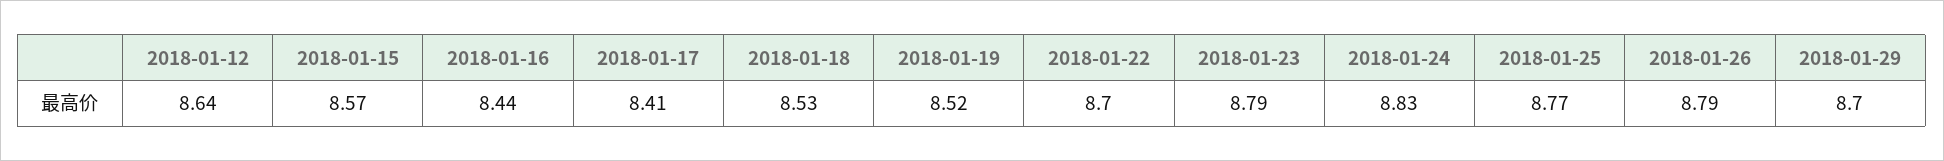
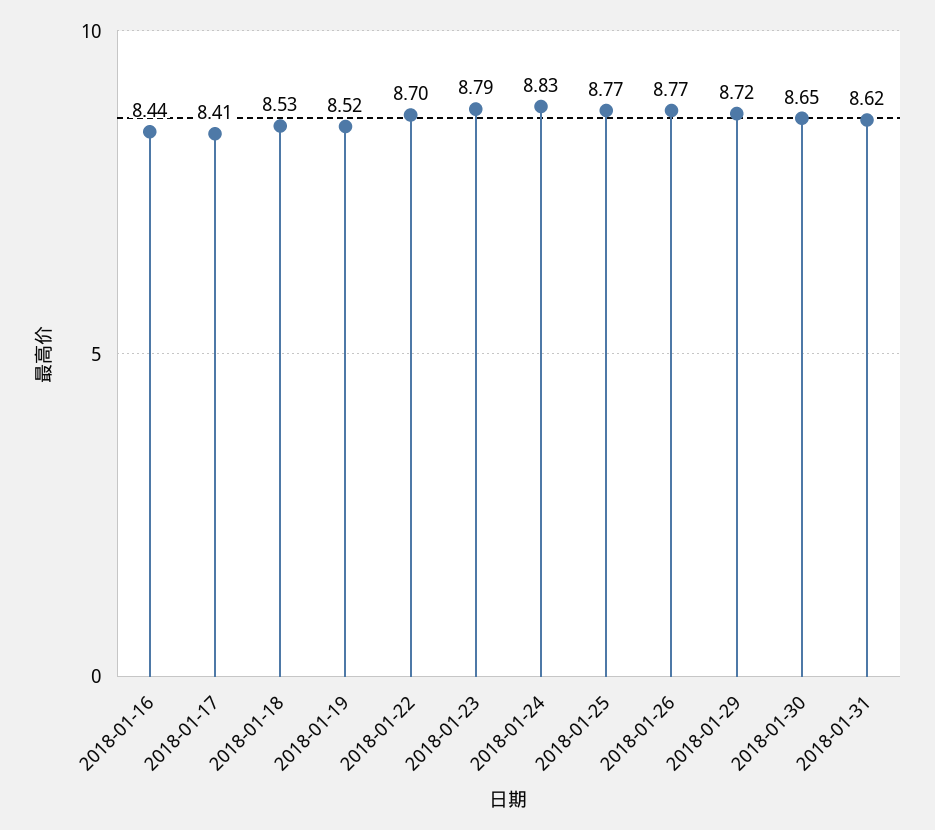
2018-01-12: 8.64 -> none
2018-01-15: 8.57 -> none
2018-01-26: 8.79 -> 8.77
2018-01-29: 8.7 -> 8.72
2018-01-30: none -> 8.65
2018-01-31: none -> 8.62

